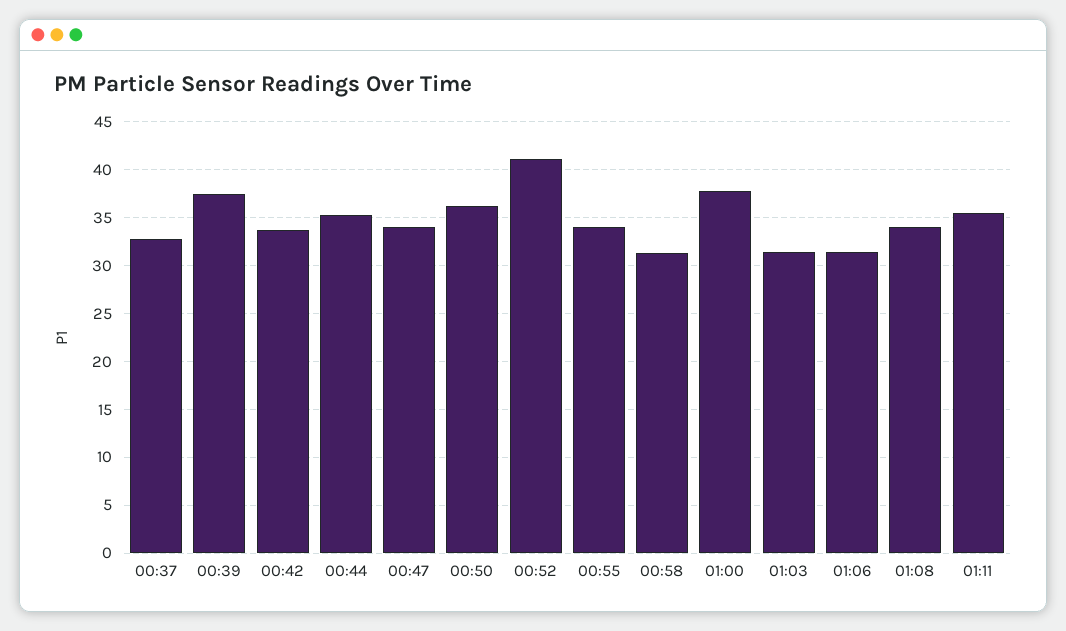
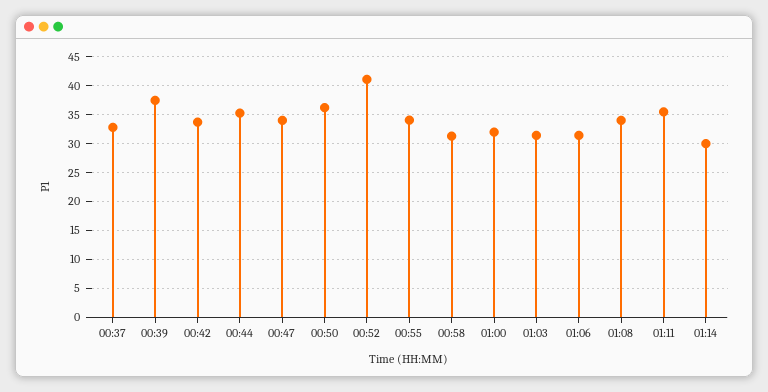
01:00: 38 -> 32.5
01:14: none -> 30

